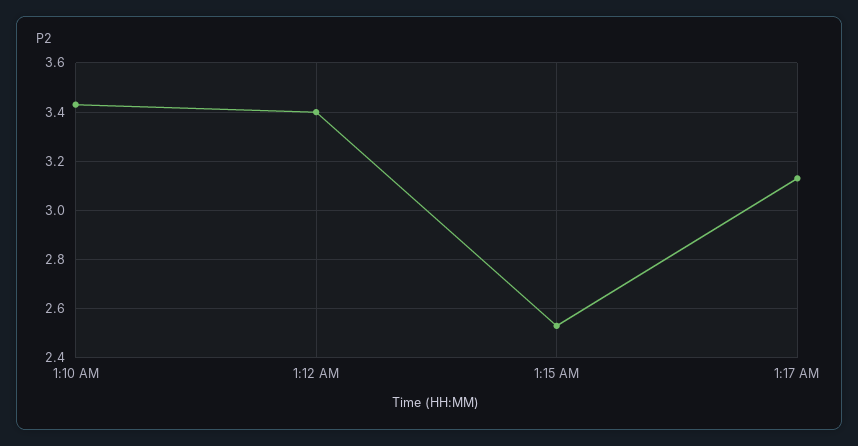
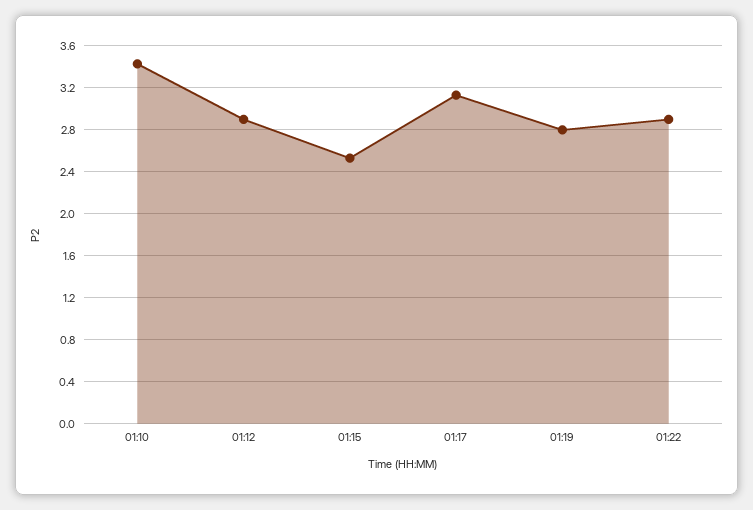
1:12 AM: 3.4 -> 2.9
01:19: none -> 2.8
01:22: none -> 2.9

